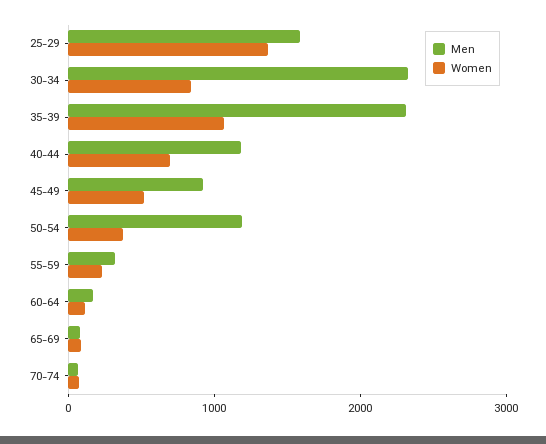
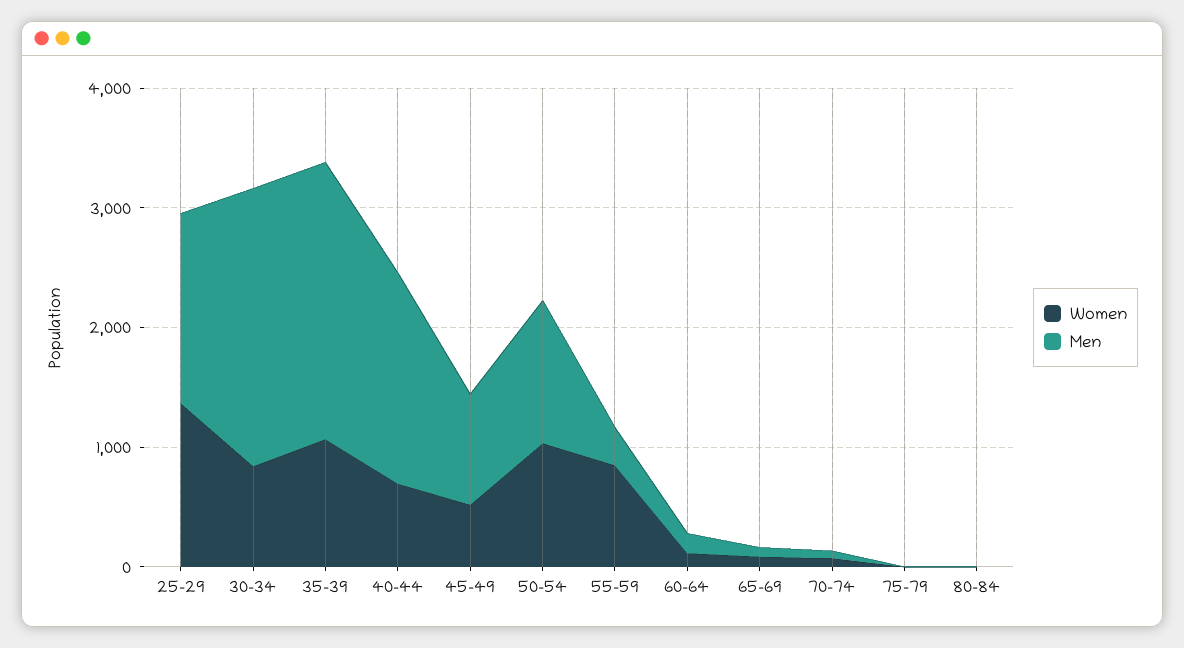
Men, 40-44: 1200 -> 1800
Women, 50-54: 400 -> 1000
Women, 55-59: 200 -> 800
Women, 75-79: none -> 0
Men, 75-79: none -> 0
Women, 80-84: none -> 0
Men, 80-84: none -> 0

